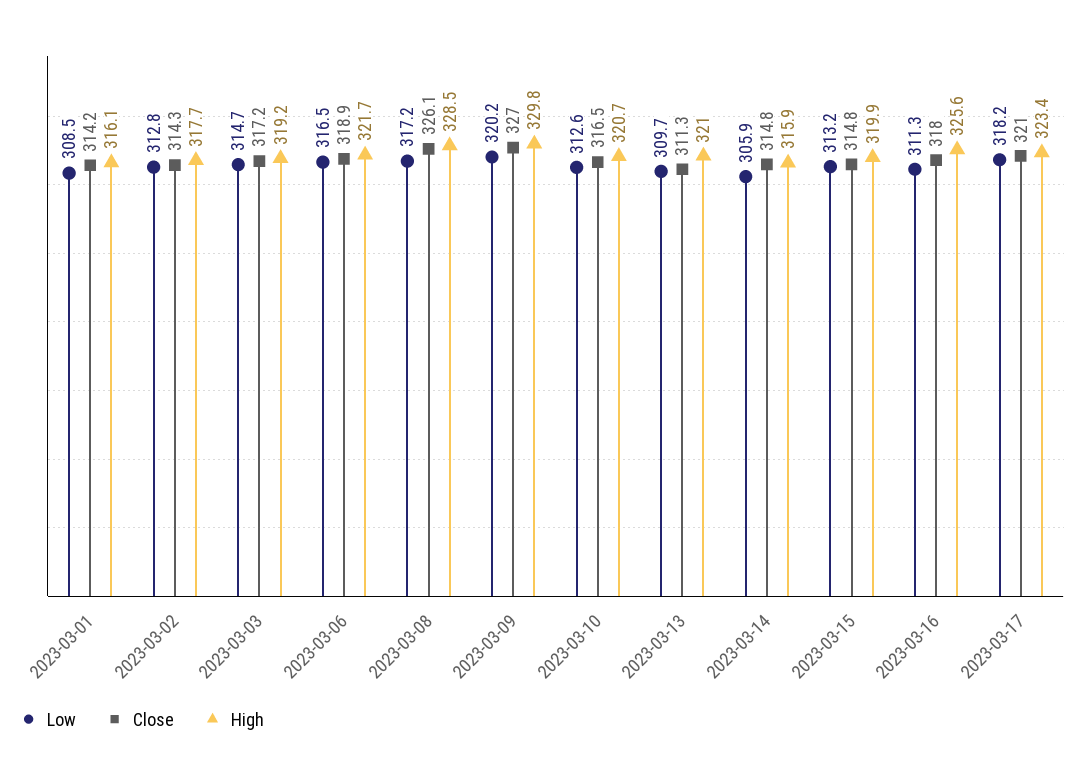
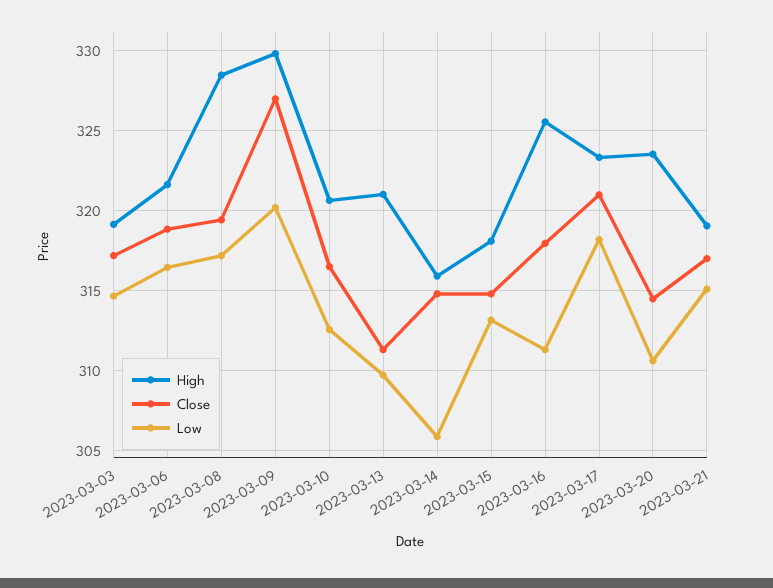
Low, 2023-03-01: 308.5 -> none
Close, 2023-03-01: 314.2 -> none
High, 2023-03-01: 316.1 -> none
Low, 2023-03-02: 312.8 -> none
Close, 2023-03-02: 314.3 -> none
High, 2023-03-02: 317.7 -> none
Close, 2023-03-08: 326.1 -> 319.5
High, 2023-03-15: 319.9 -> 318
High, 2023-03-20: none -> 323.5
Close, 2023-03-20: none -> 314.5
Low, 2023-03-20: none -> 310.5
High, 2023-03-21: none -> 319
Close, 2023-03-21: none -> 317
Low, 2023-03-21: none -> 315

